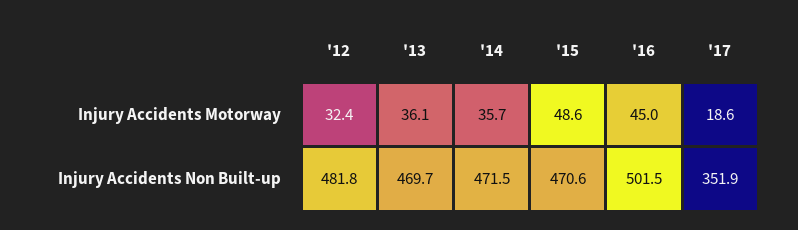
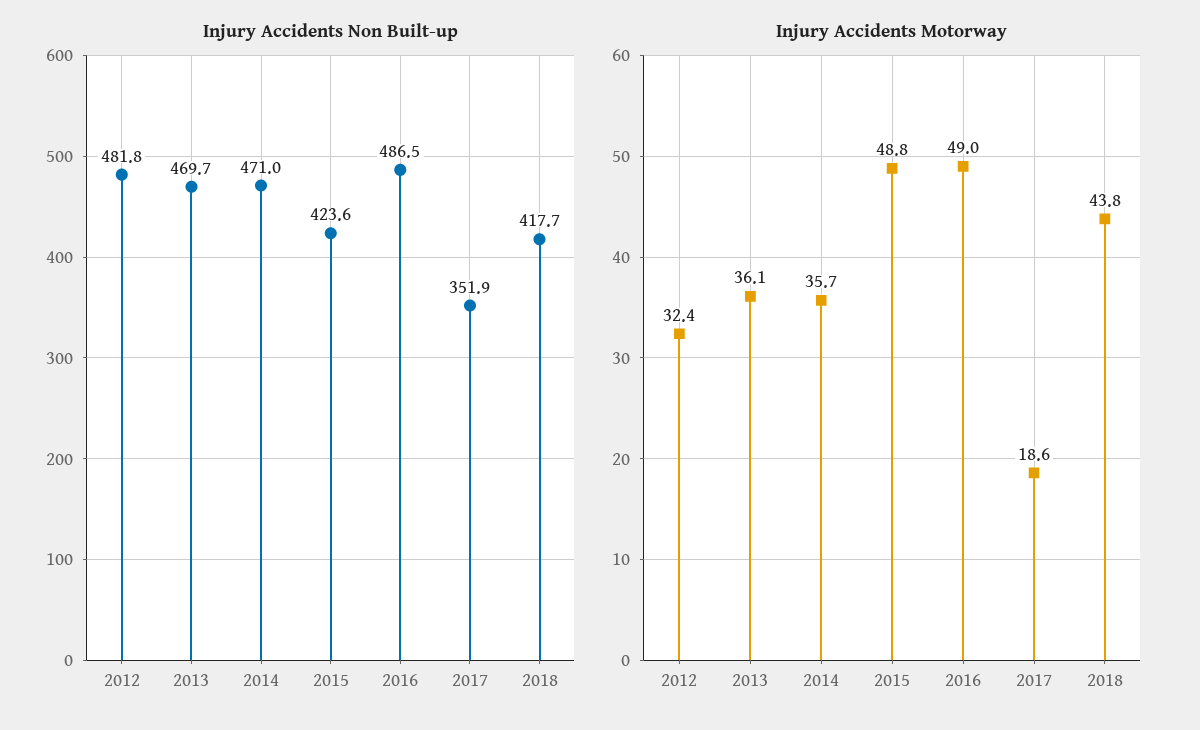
Injury Accidents Motorway, '15: 48.6 -> 48.8
Injury Accidents Motorway, '16: 45 -> 49
Injury Accidents Non Built-up, '14: 471.5 -> 471
Injury Accidents Non Built-up, '15: 470.6 -> 423.6
Injury Accidents Non Built-up, '16: 501.5 -> 486.5
Injury Accidents Non Built-up, 2018: none -> 417.7
Injury Accidents Motorway, 2018: none -> 43.8

